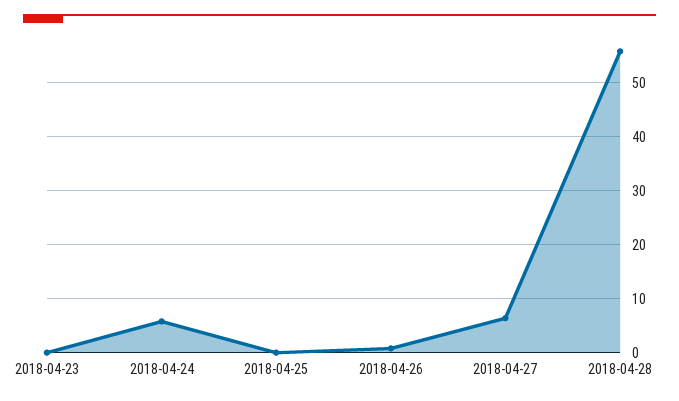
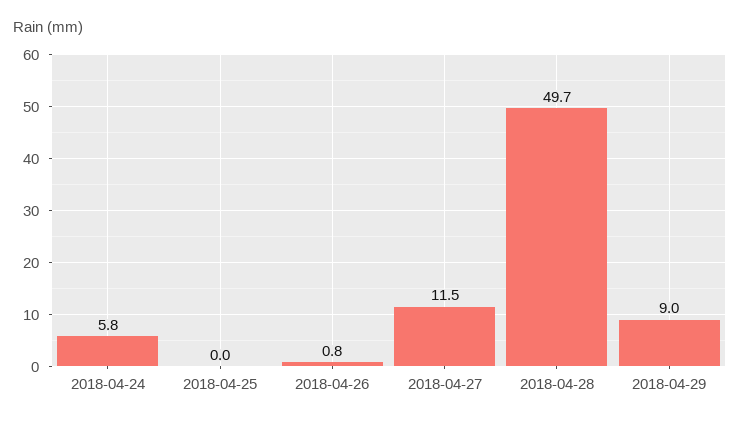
2018-04-23: 0 -> none
2018-04-27: 6 -> 11.5
2018-04-28: 56 -> 49.7
2018-04-29: none -> 9

